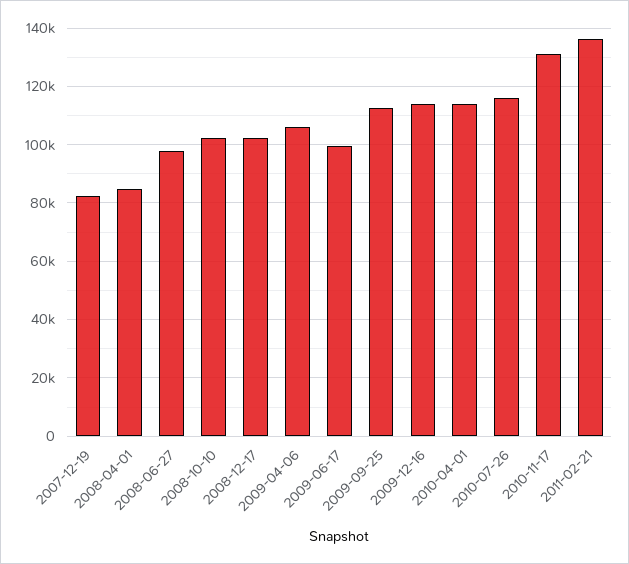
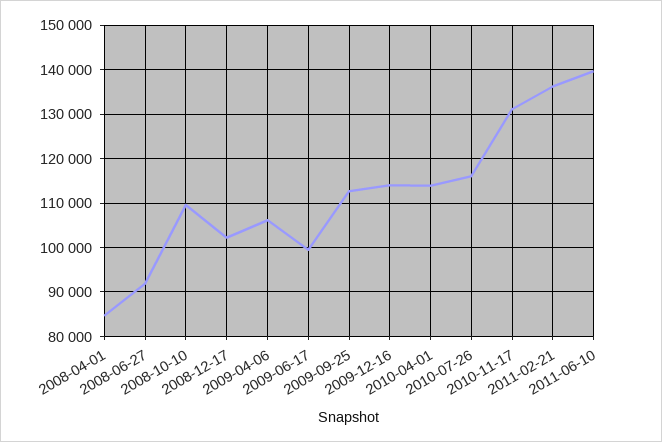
2007-12-19: 82500 -> none
2008-06-27: 97500 -> 92000
2008-10-10: 102500 -> 110000
2011-06-10: none -> 140000

